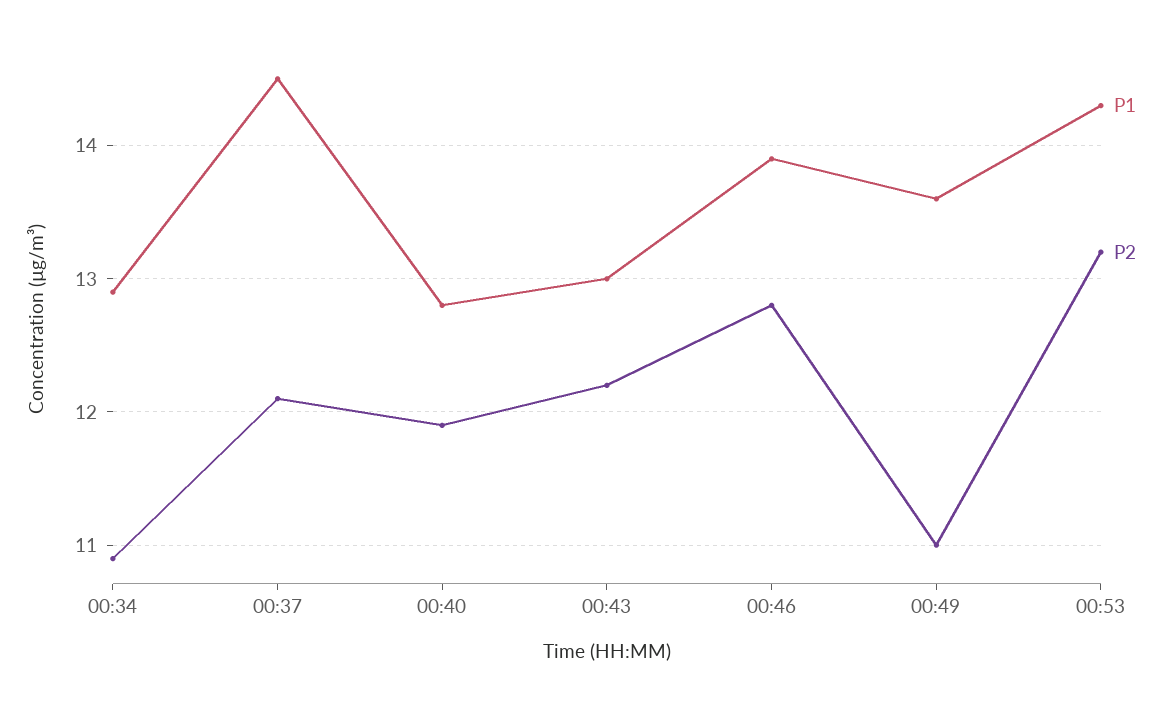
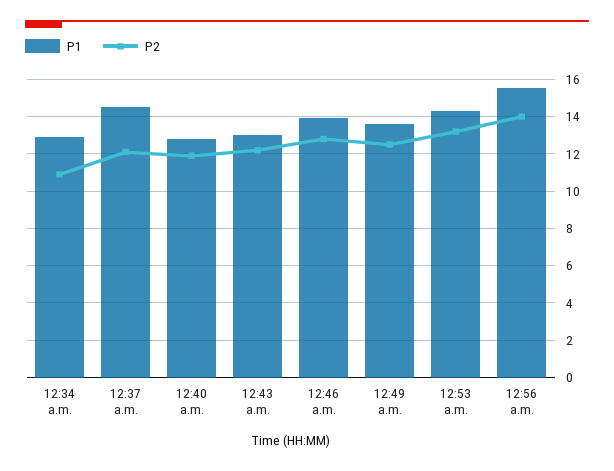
P2, 00:49: 11 -> 12.5
P1, 12:56 a.m.: none -> 15.5
P2, 12:56 a.m.: none -> 14

